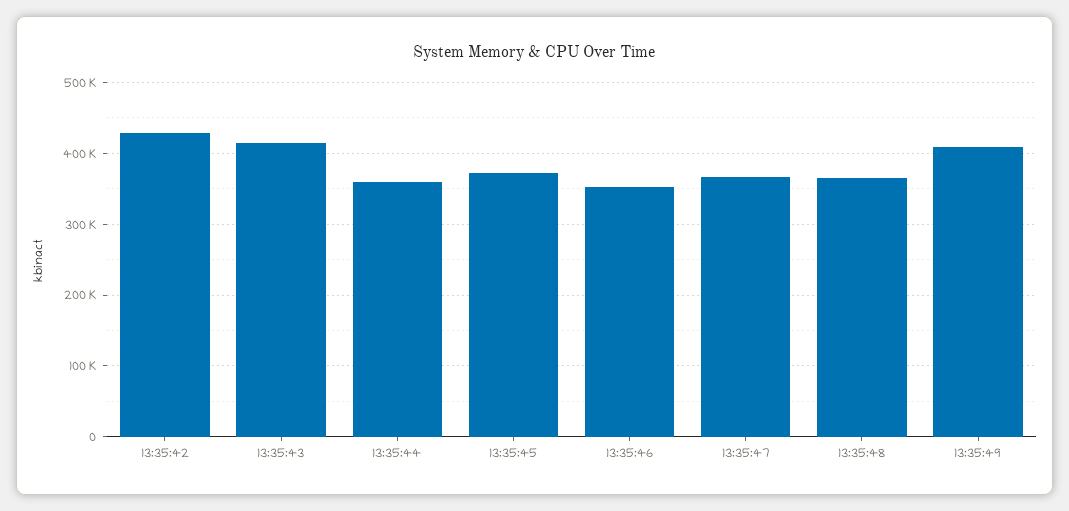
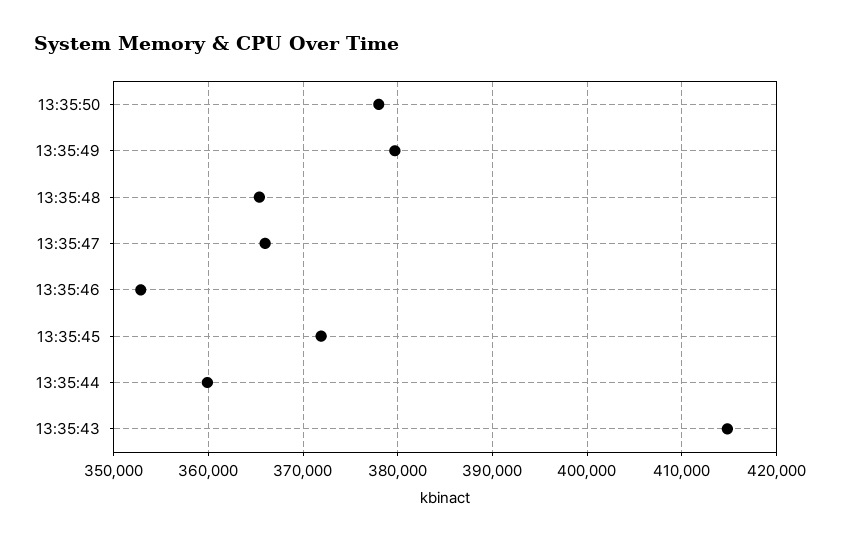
13:35:42: 430000 -> none
13:35:49: 410000 -> 380000
13:35:50: none -> 378000

